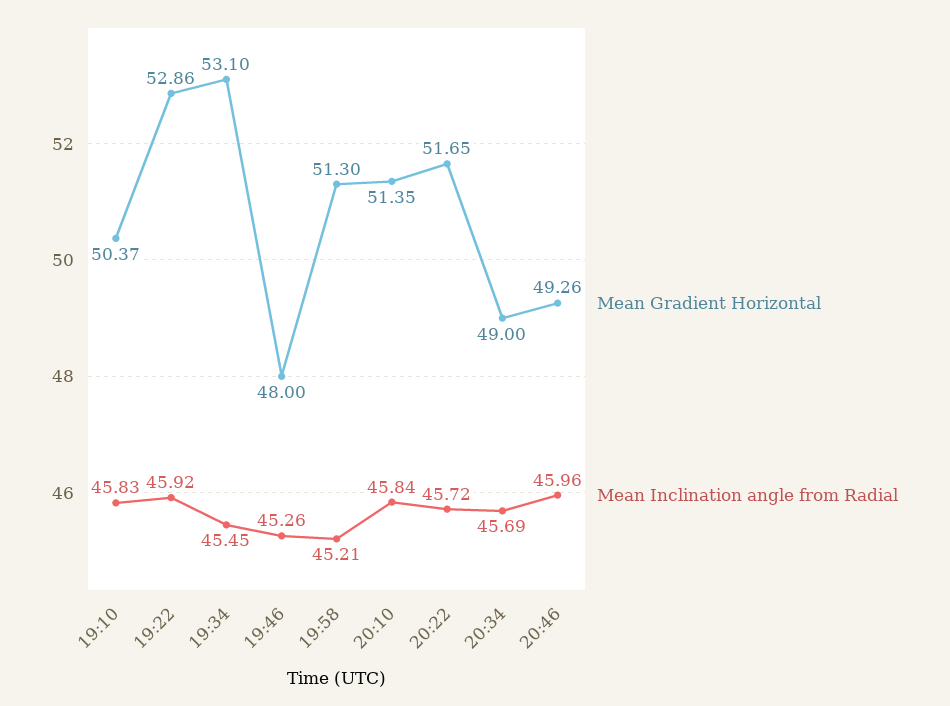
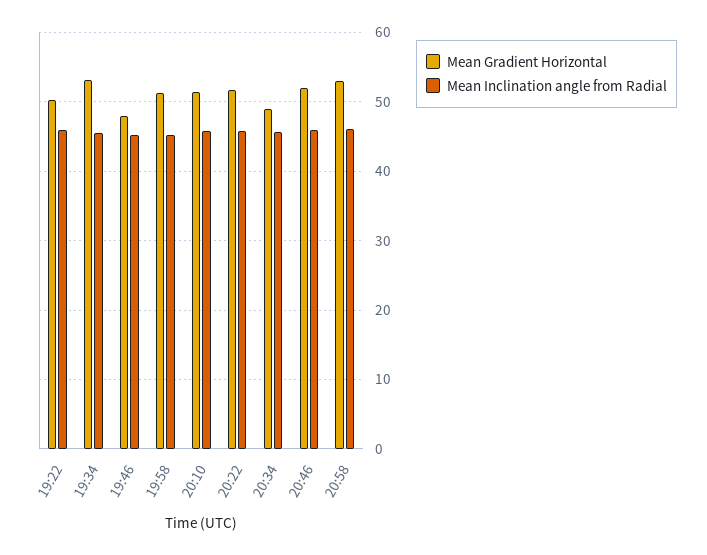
Mean Gradient Horizontal, 19:10: 50.37 -> none
Mean Inclination angle from Radial, 19:10: 45.83 -> none
Mean Gradient Horizontal, 19:22: 52.86 -> 50
Mean Gradient Horizontal, 20:46: 49.26 -> 52
Mean Gradient Horizontal, 20:58: none -> 53
Mean Inclination angle from Radial, 20:58: none -> 46

